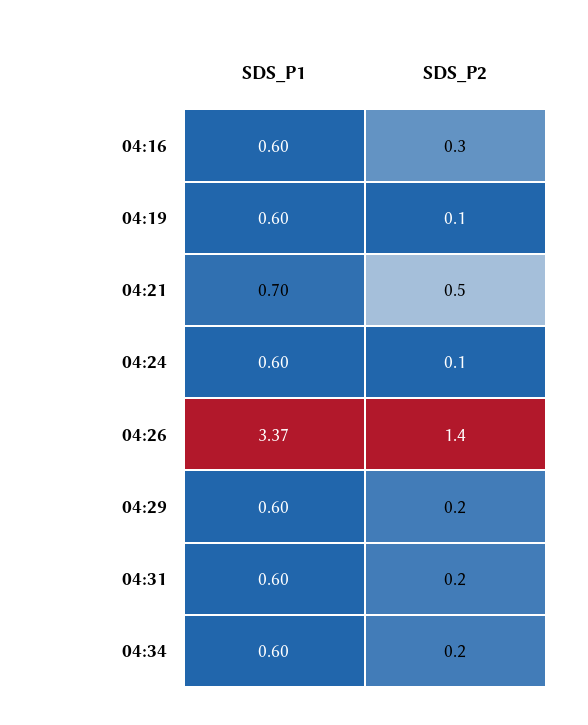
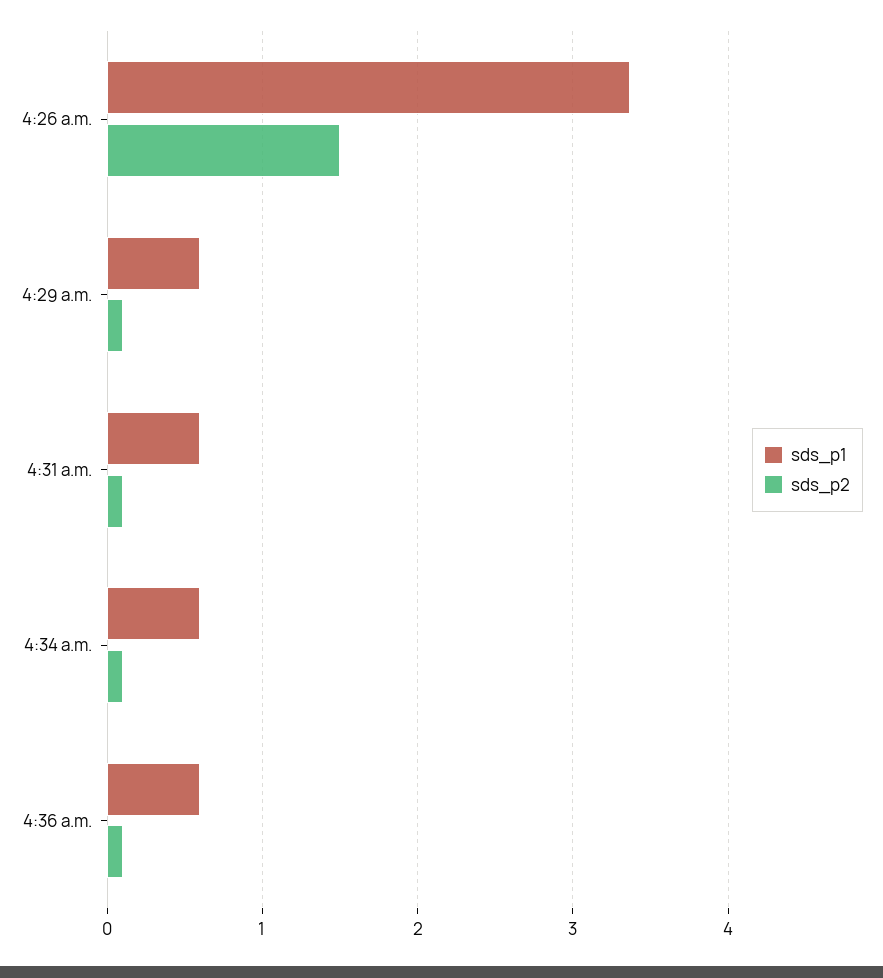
SDS_P1, 04:16: 0.6 -> none
SDS_P2, 04:16: 0.3 -> none
SDS_P1, 04:19: 0.6 -> none
SDS_P2, 04:19: 0.1 -> none
SDS_P1, 04:21: 0.7 -> none
SDS_P2, 04:21: 0.5 -> none
SDS_P1, 04:24: 0.6 -> none
SDS_P2, 04:24: 0.1 -> none
SDS_P2, 04:26: 1.4 -> 1.5
SDS_P2, 04:29: 0.2 -> 0.1
SDS_P2, 04:31: 0.2 -> 0.1
SDS_P2, 04:34: 0.2 -> 0.1
SDS_P1, 4:36 a.m.: none -> 0.6
SDS_P2, 4:36 a.m.: none -> 0.1

